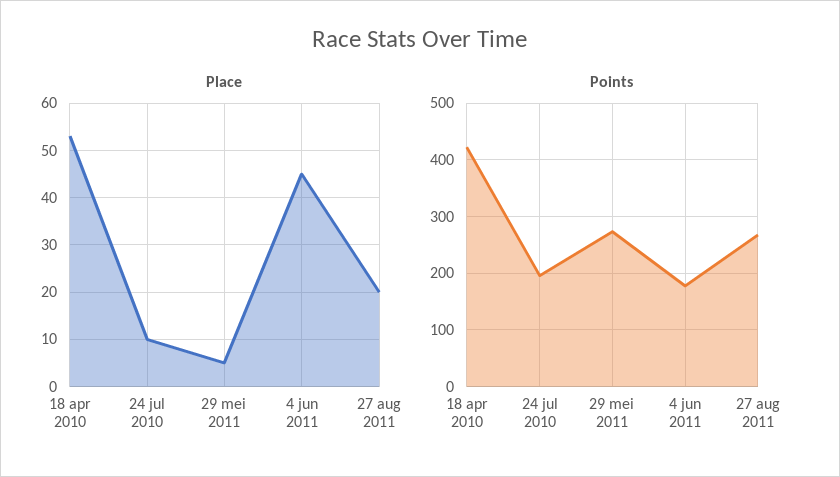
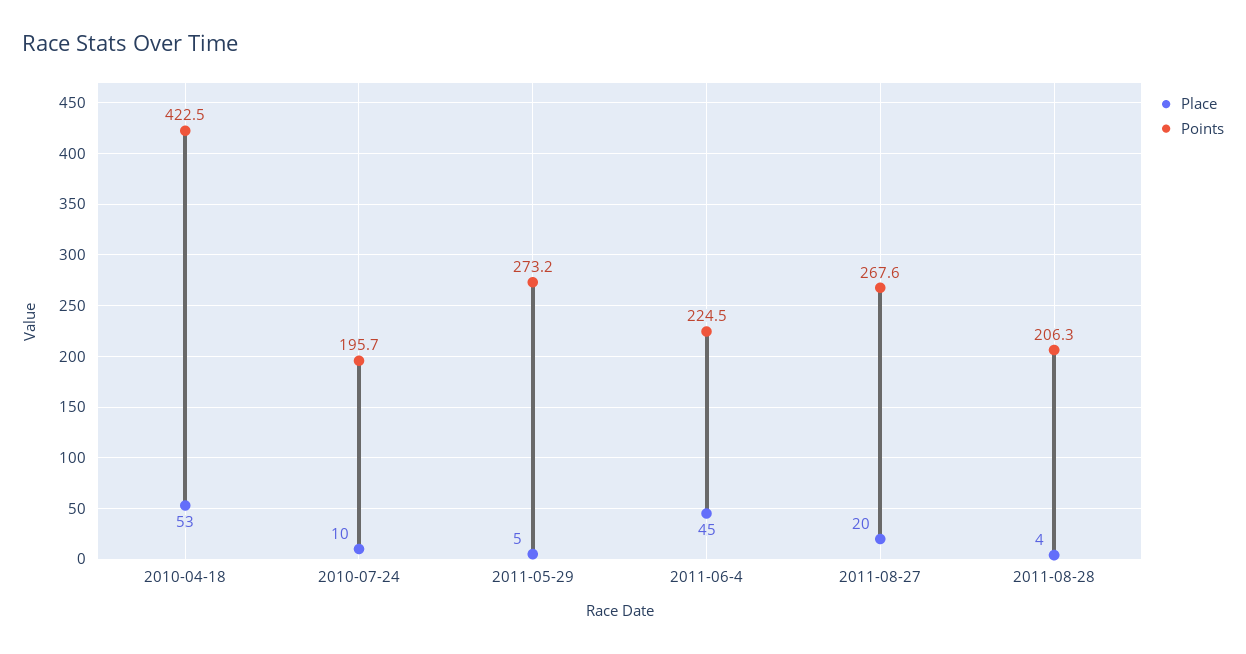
Points, 4 jun 2011: 180 -> 224.5
Place, 2011-08-28: none -> 4
Points, 2011-08-28: none -> 206.3

